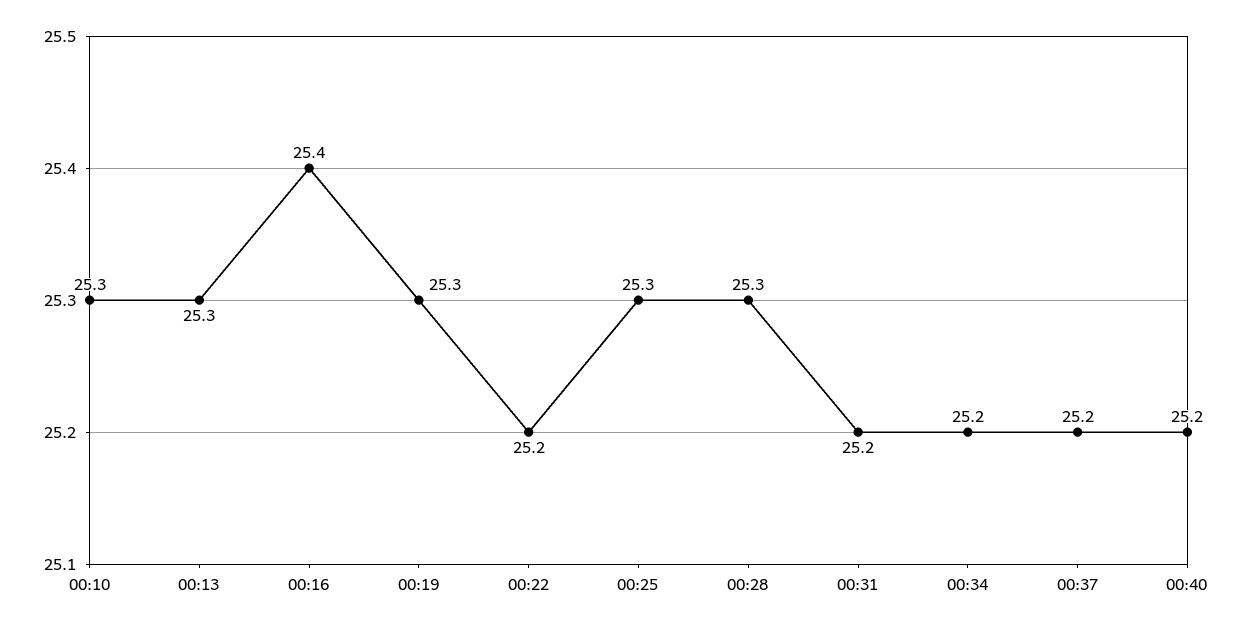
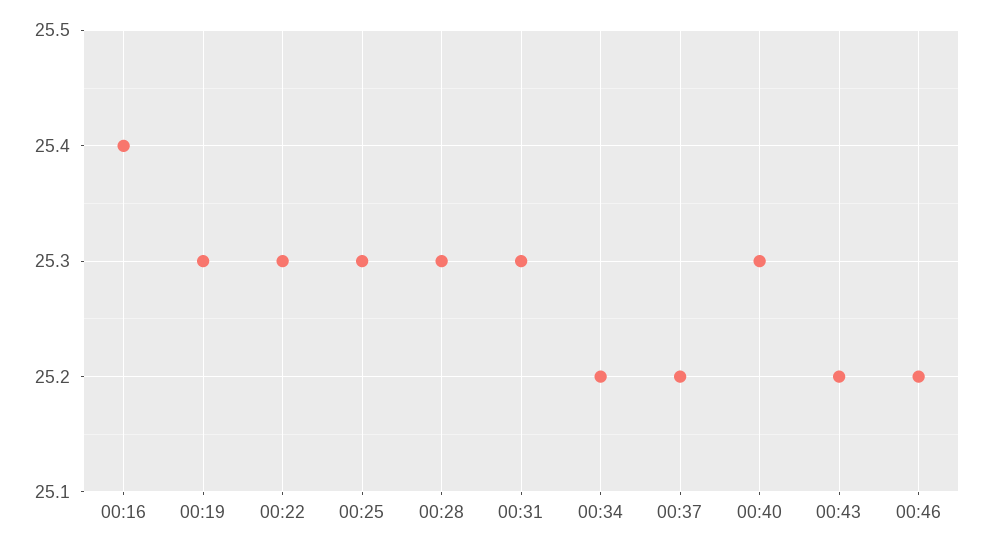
00:10: 25.3 -> none
00:13: 25.3 -> none
00:22: 25.2 -> 25.3
00:31: 25.2 -> 25.3
00:40: 25.2 -> 25.3
00:43: none -> 25.2
00:46: none -> 25.2

